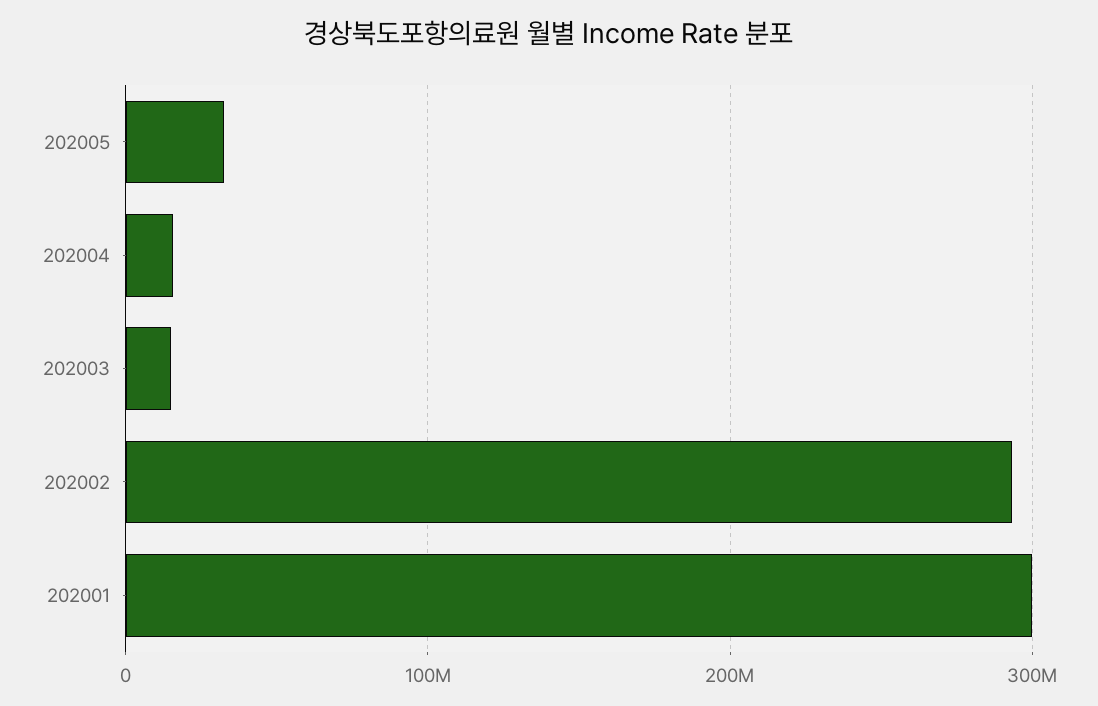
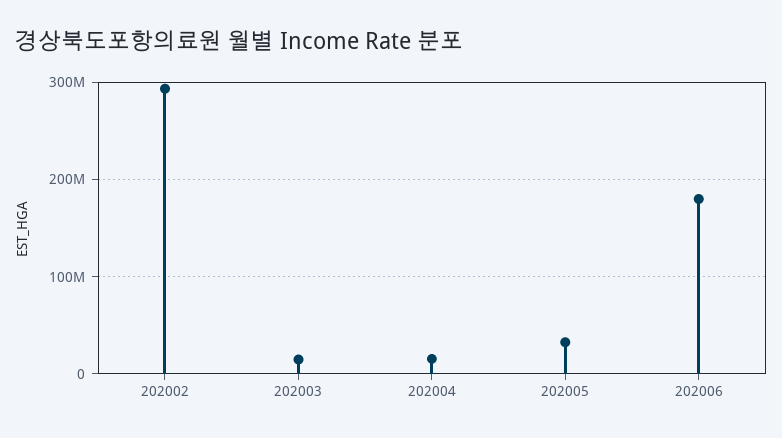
202001: 300000000 -> none
202006: none -> 180000000

